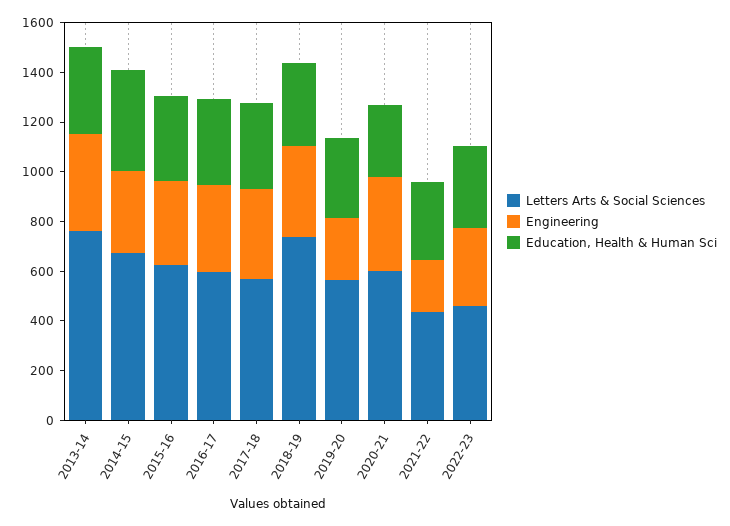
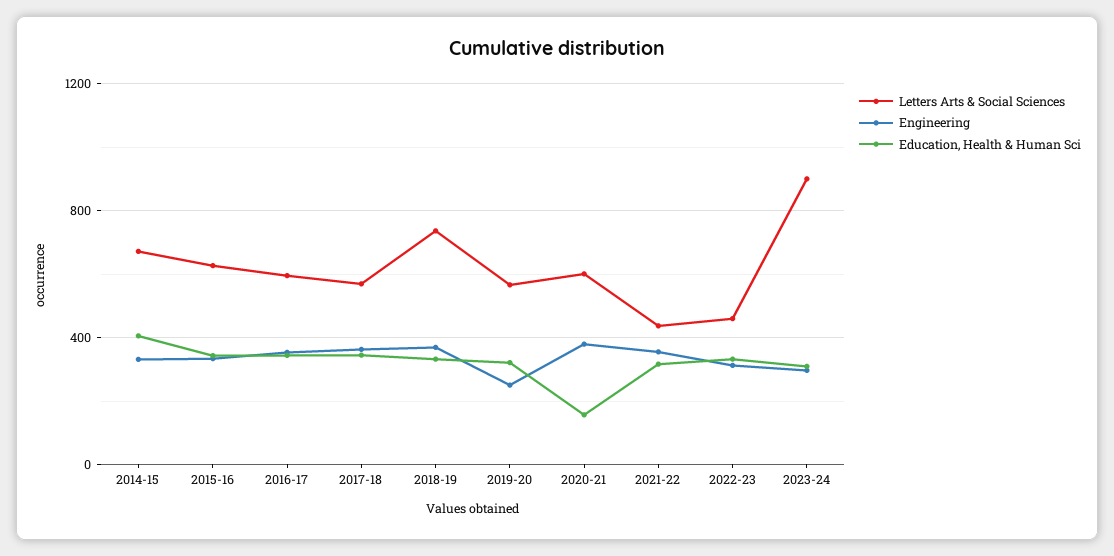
Letters Arts & Social Sciences, 2013-14: 750 -> none
Engineering, 2013-14: 400 -> none
Education, Health & Human Sci, 2013-14: 350 -> none
Education, Health & Human Sci, 2020-21: 300 -> 150
Engineering, 2021-22: 200 -> 350
Letters Arts & Social Sciences, 2023-24: none -> 900
Engineering, 2023-24: none -> 300
Education, Health & Human Sci, 2023-24: none -> 300

